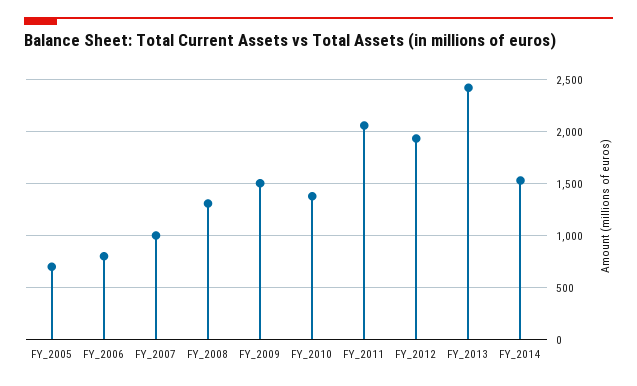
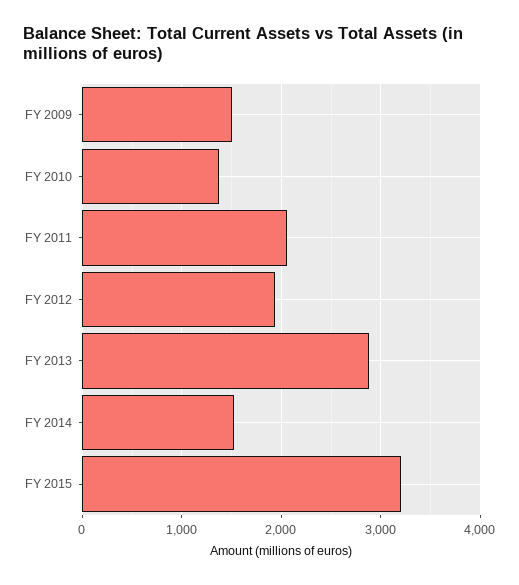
FY_2005: 700 -> none
FY_2006: 800 -> none
FY_2007: 1000 -> none
FY_2008: 1300 -> none
FY_2013: 2400 -> 2900
FY 2015: none -> 3200

